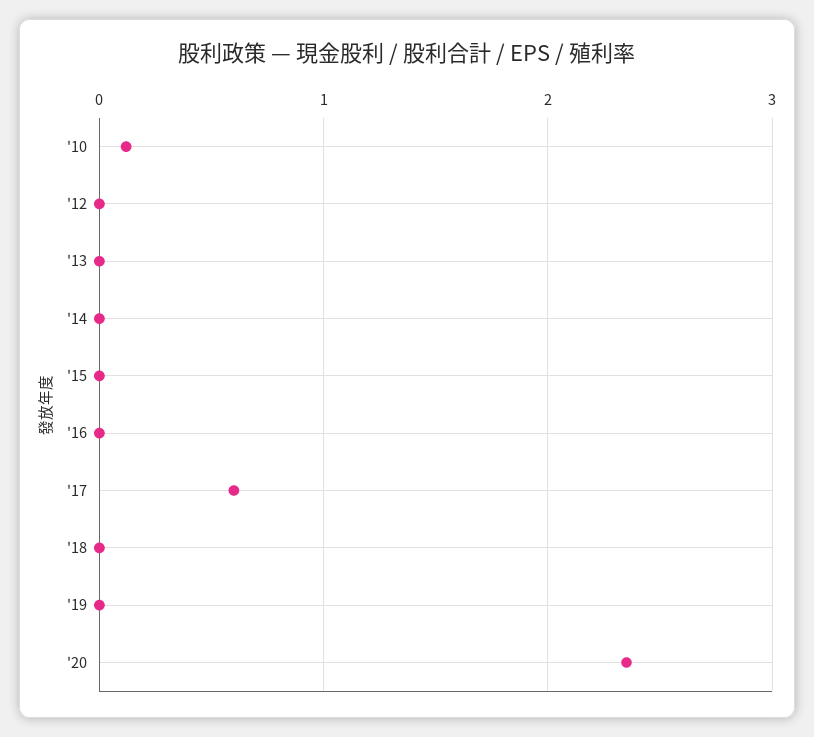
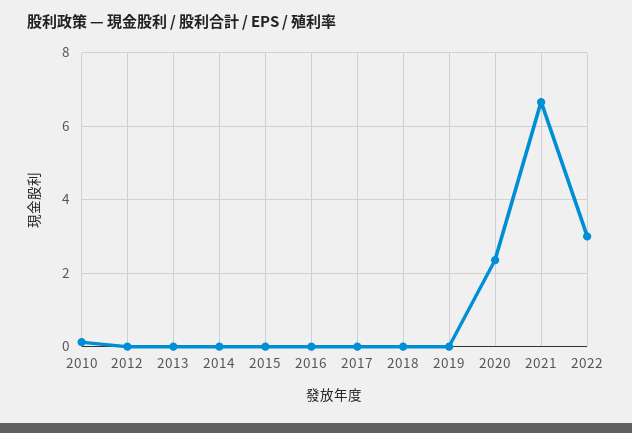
'17: 0.6 -> 0
2021: none -> 6.6
2022: none -> 3

